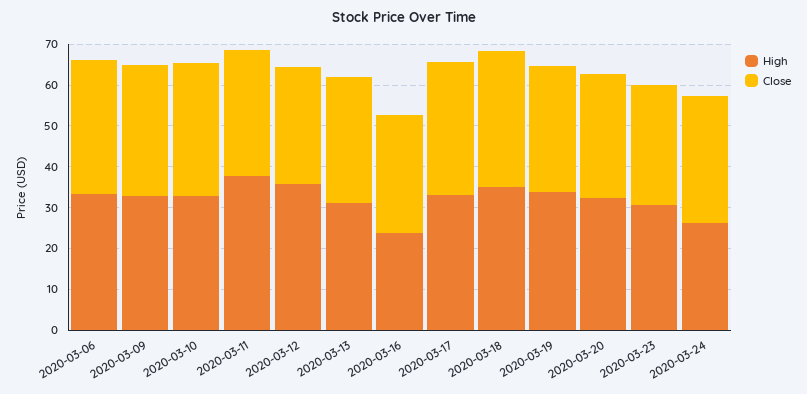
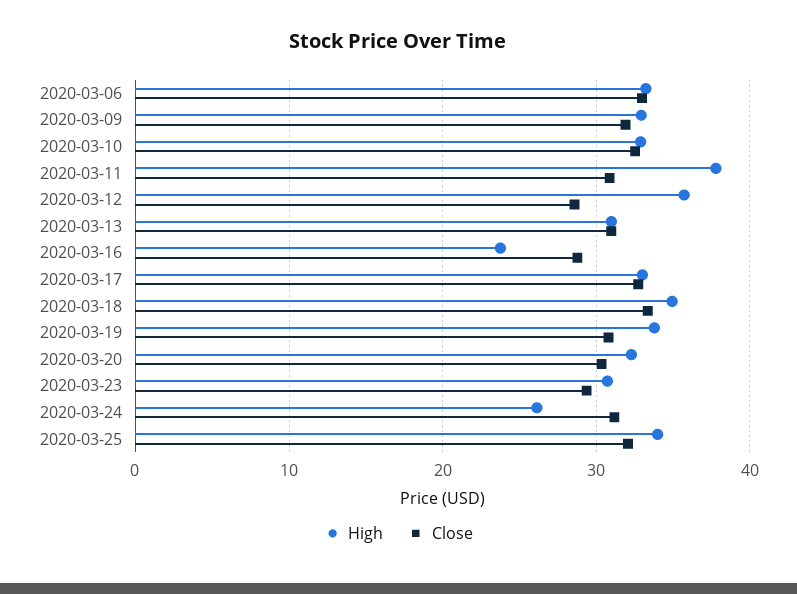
High, 2020-03-25: none -> 34
Close, 2020-03-25: none -> 32

